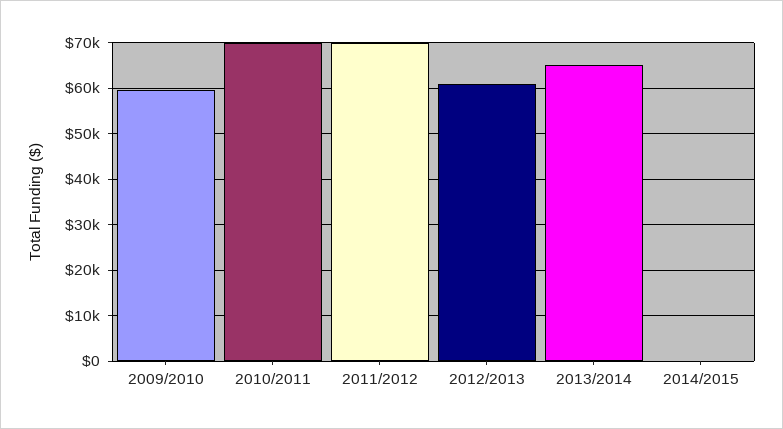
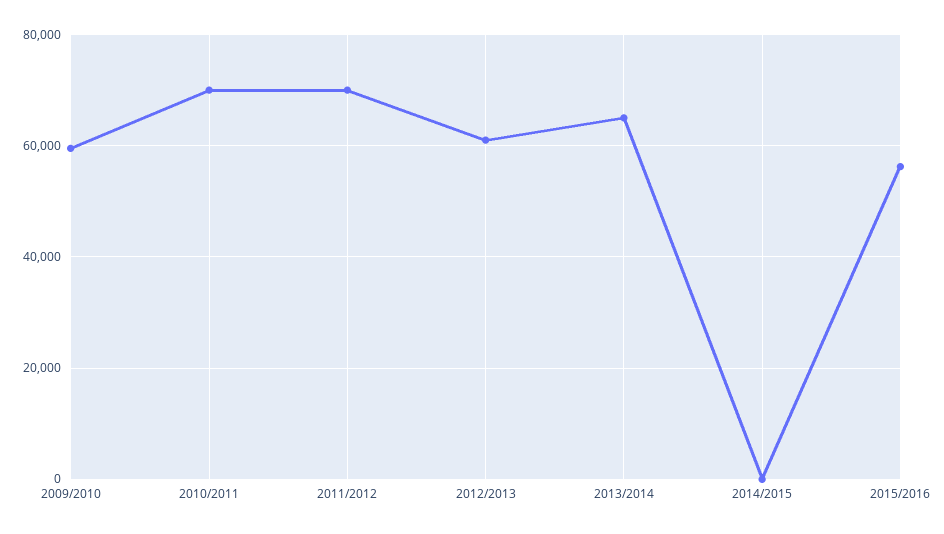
2015/2016: none -> 56000

